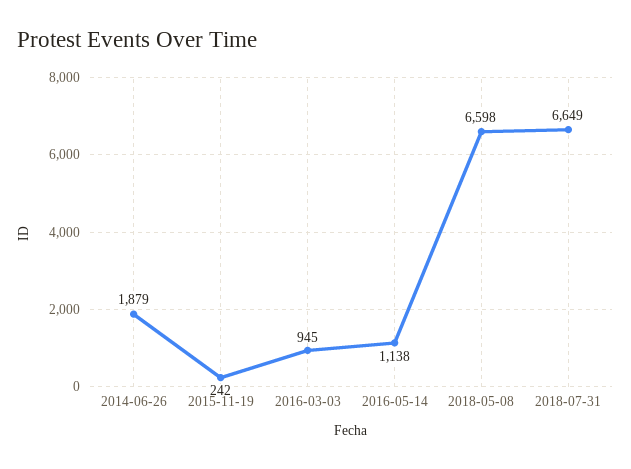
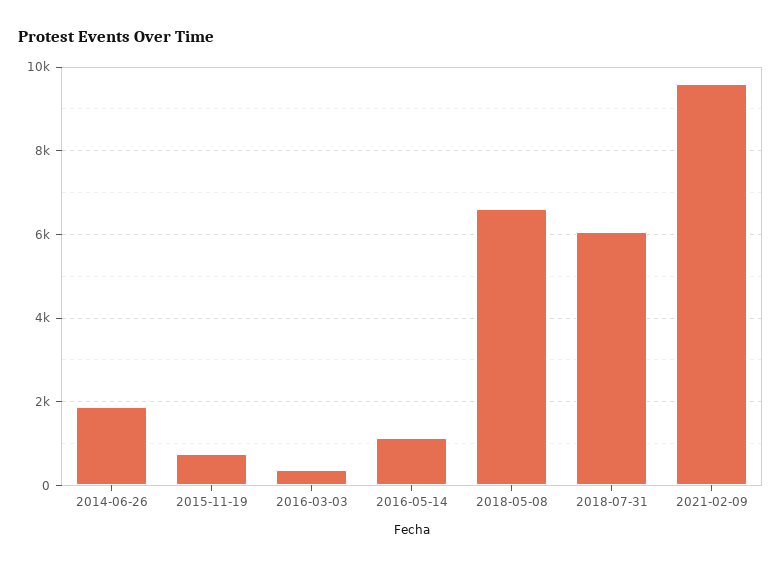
2015-11-19: 242 -> 800
2016-03-03: 945 -> 400
2018-07-31: 6649 -> 6000
2021-02-09: none -> 9600

